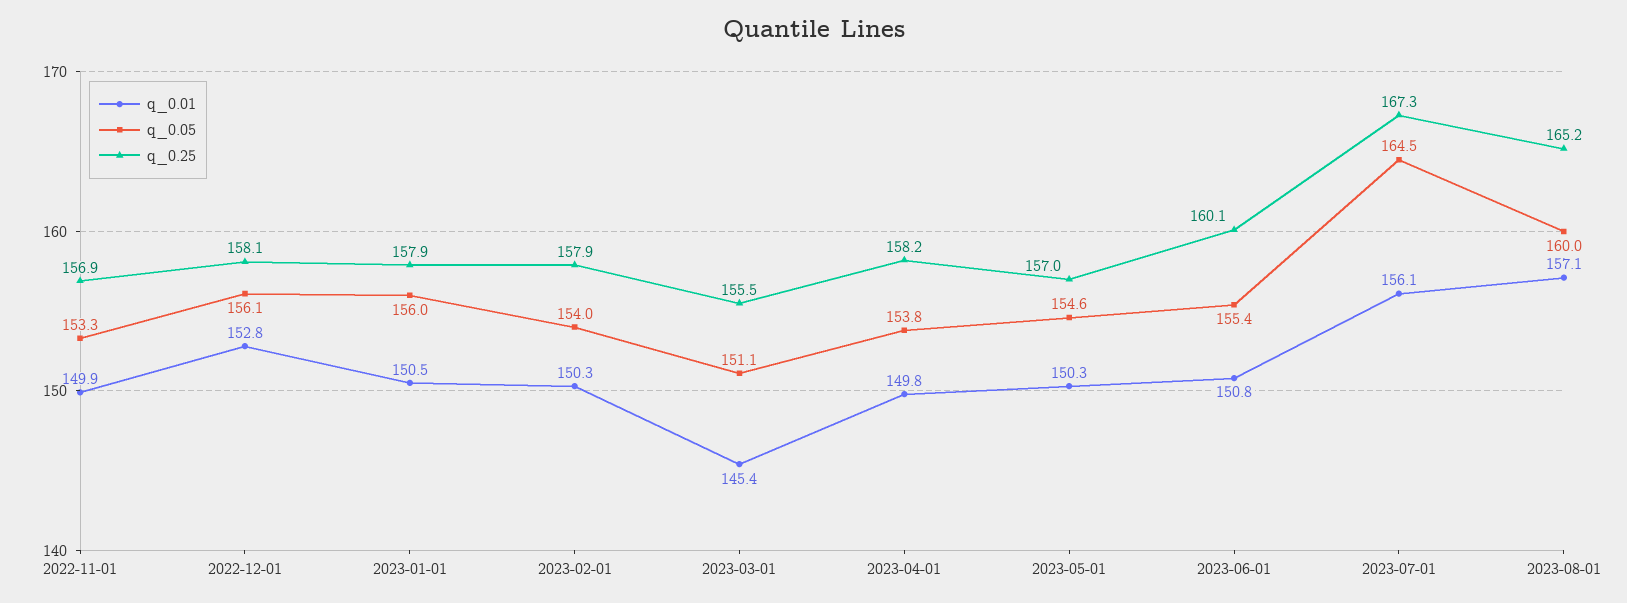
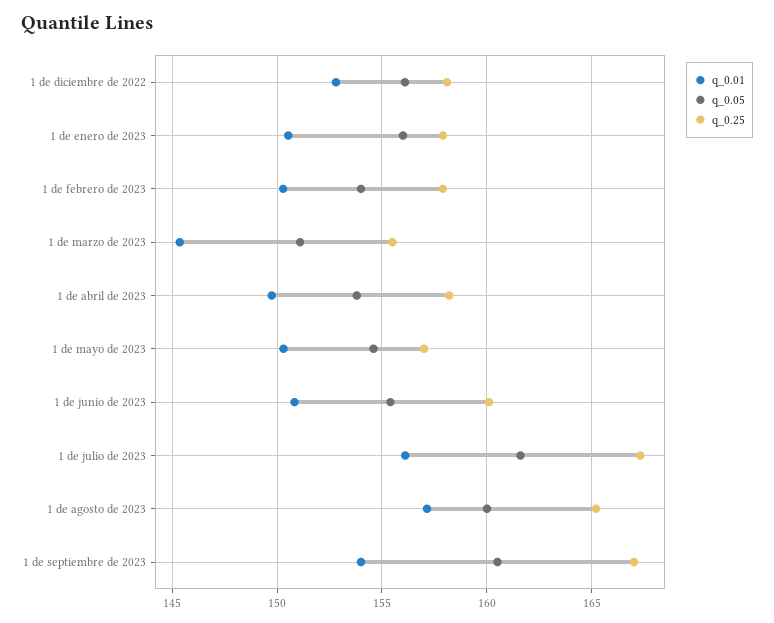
q_0.01, 2022-11-01: 149.9 -> none
q_0.05, 2022-11-01: 153.3 -> none
q_0.25, 2022-11-01: 156.9 -> none
q_0.05, 2023-07-01: 164.5 -> 161.5
q_0.01, 1 de septiembre de 2023: none -> 154
q_0.05, 1 de septiembre de 2023: none -> 160.5
q_0.25, 1 de septiembre de 2023: none -> 167

